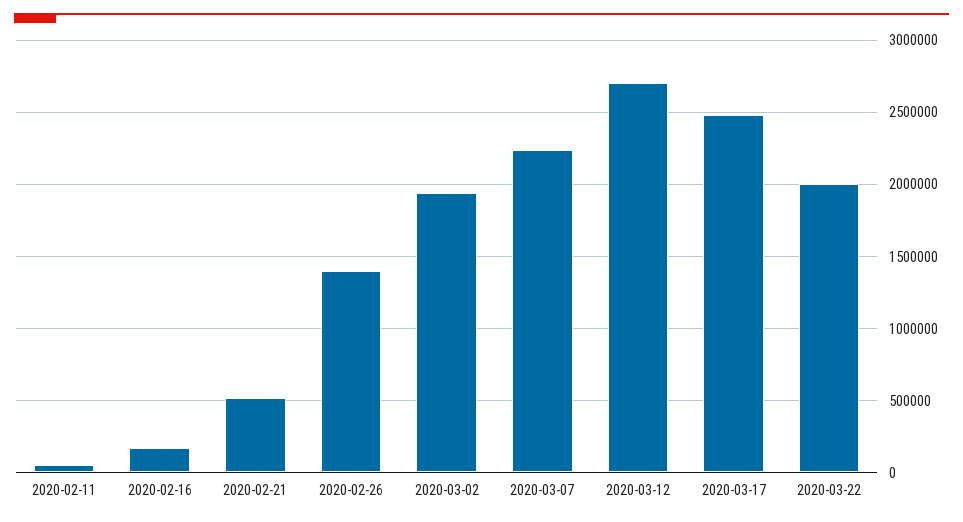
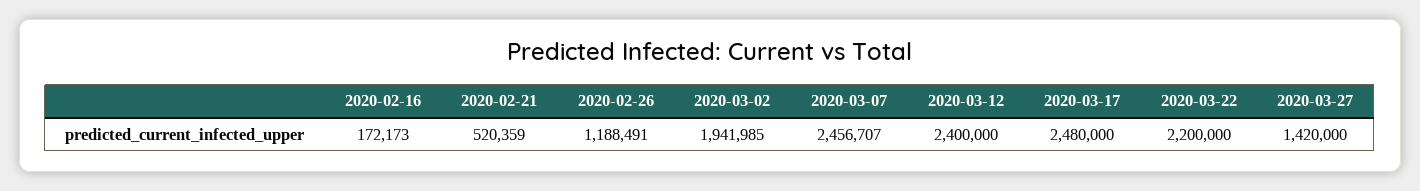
2020-02-11: 50000 -> none
2020-02-26: 1400000 -> 1188491
2020-03-07: 2250000 -> 2456707
2020-03-12: 2700000 -> 2400000
2020-03-22: 2000000 -> 2200000
2020-03-27: none -> 1420000

